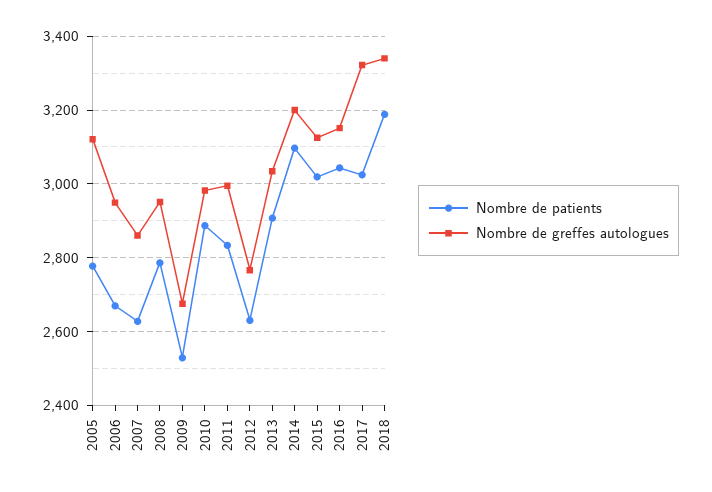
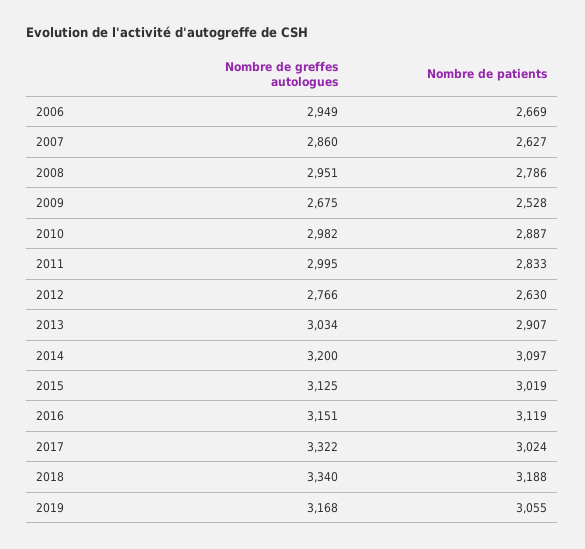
Nombre de patients, 2005: 2780 -> none
Nombre de greffes autologues, 2005: 3120 -> none
Nombre de patients, 2016: 3040 -> 3119
Nombre de greffes autologues, 2019: none -> 3168
Nombre de patients, 2019: none -> 3055

